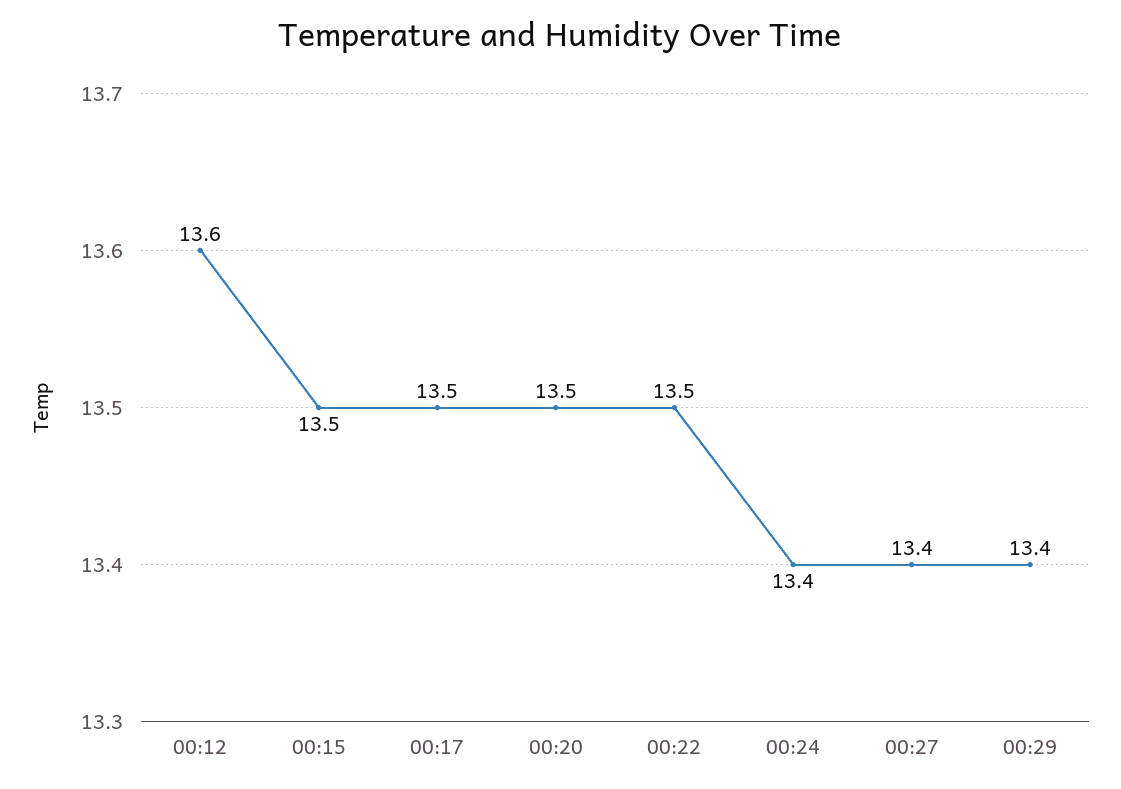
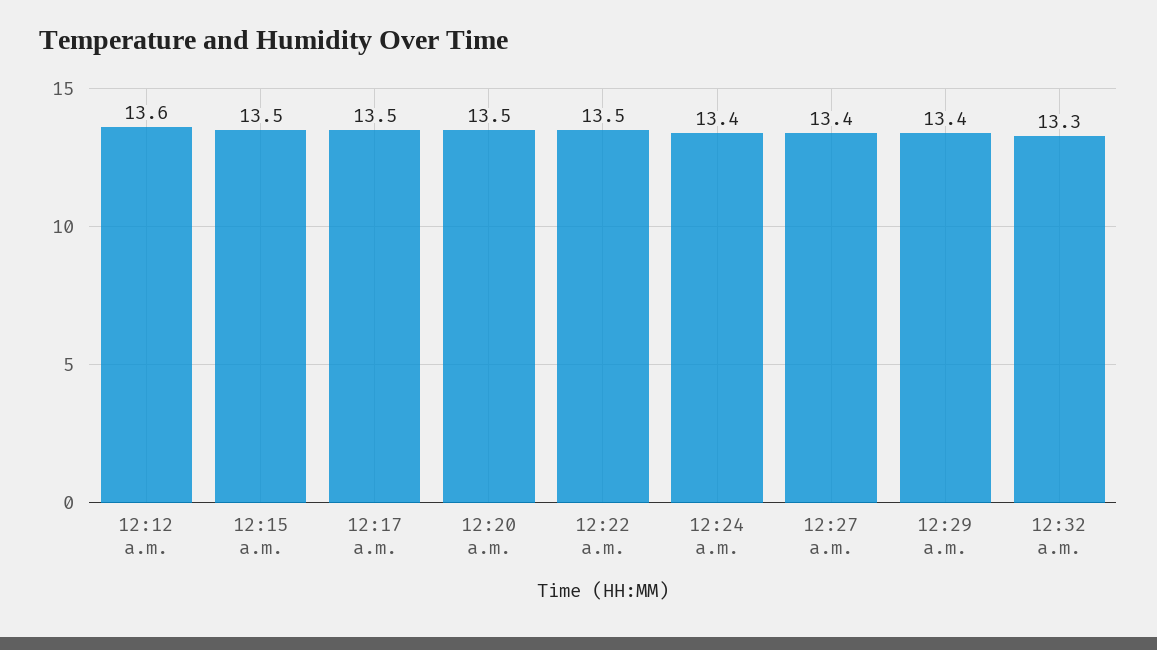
12:32 a.m.: none -> 13.3

